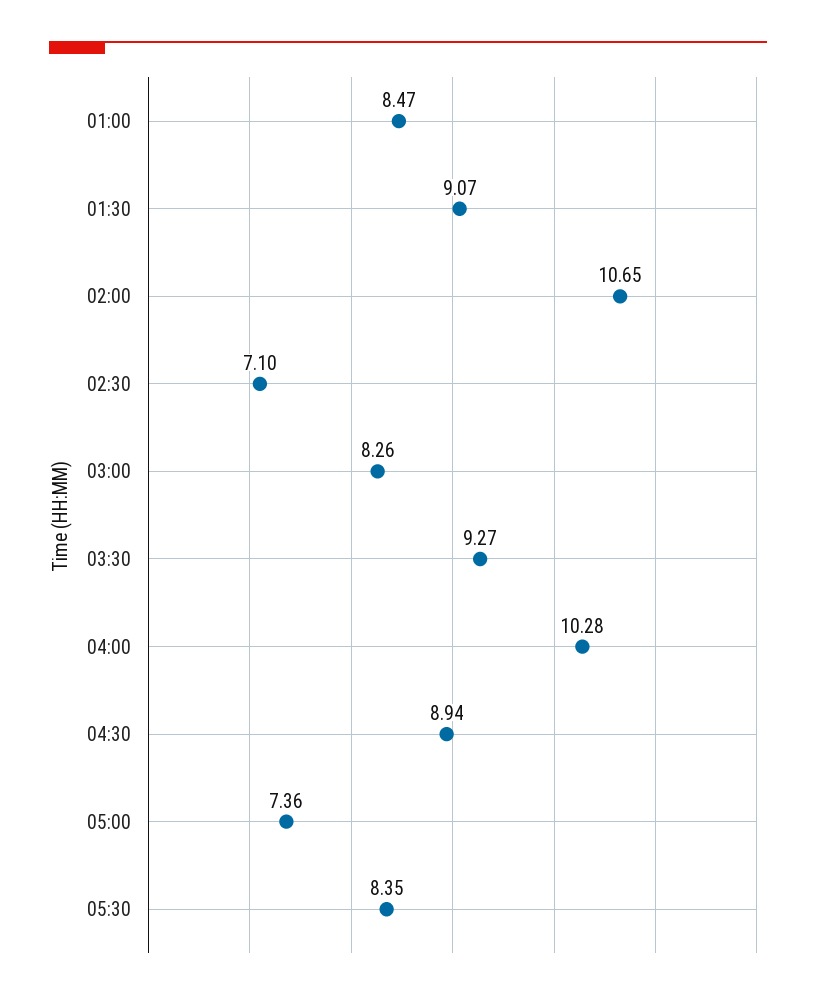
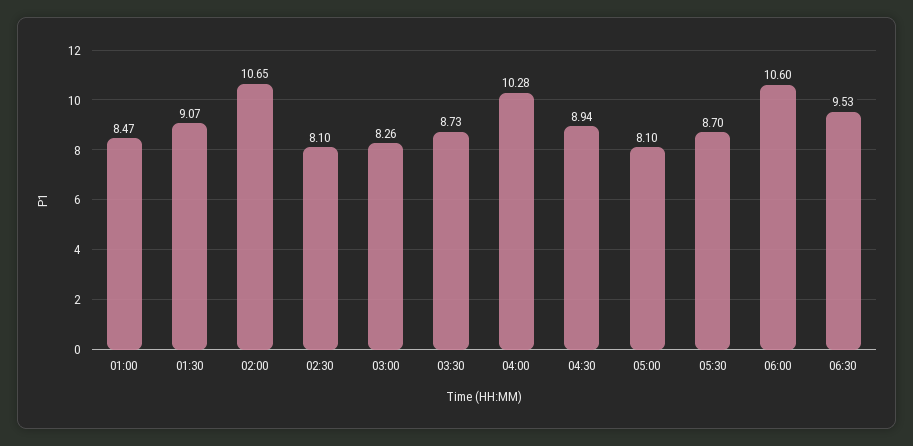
02:30: 7.1 -> 8.1
03:30: 9.27 -> 8.73
05:00: 7.36 -> 8.1
05:30: 8.35 -> 8.7
06:00: none -> 10.6
06:30: none -> 9.53

